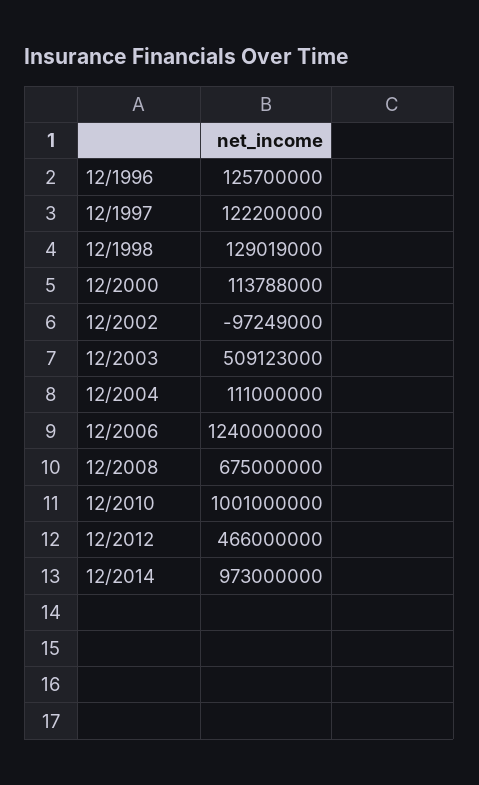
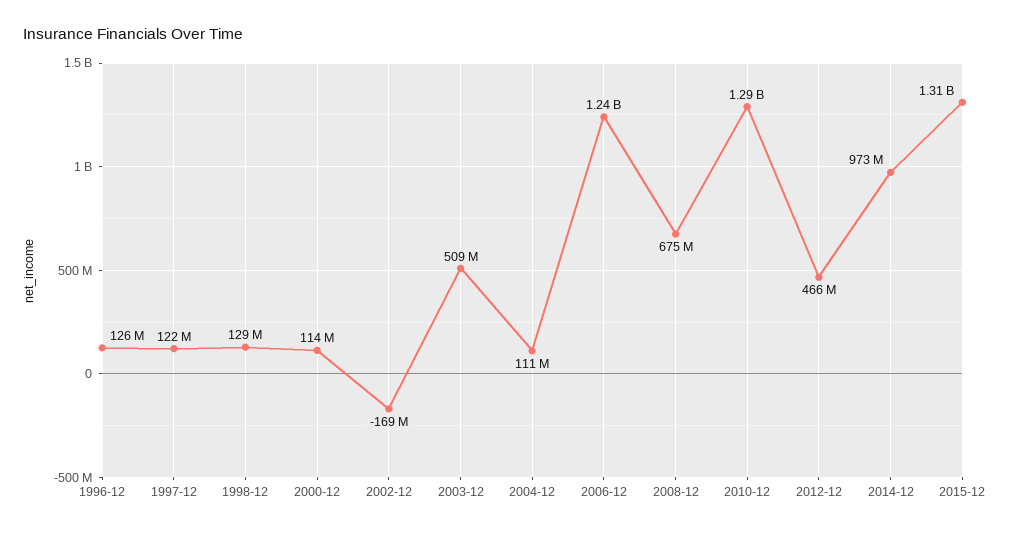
12/2002: -97249000 -> -169000000
12/2010: 1001000000 -> 1290000000
2015-12: none -> 1310000000

